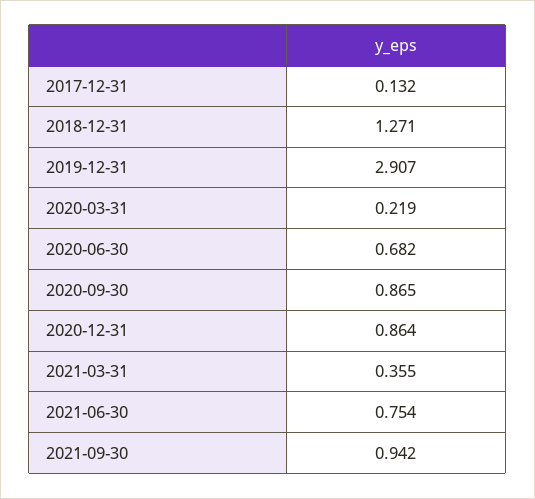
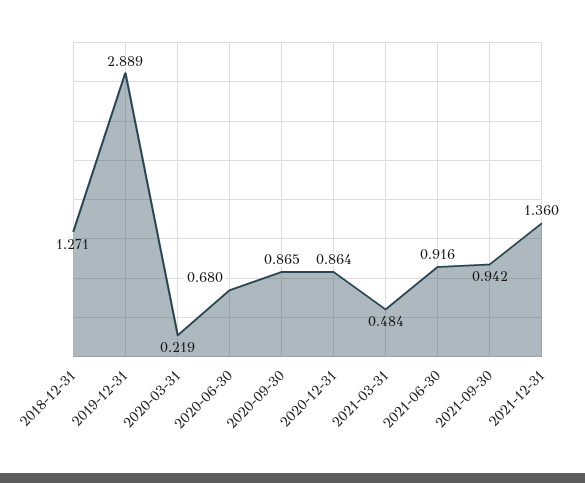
2017-12-31: 0.132 -> none
2019-12-31: 2.907 -> 2.889
2020-06-30: 0.682 -> 0.68
2021-03-31: 0.355 -> 0.484
2021-06-30: 0.754 -> 0.916
2021-12-31: none -> 1.36

